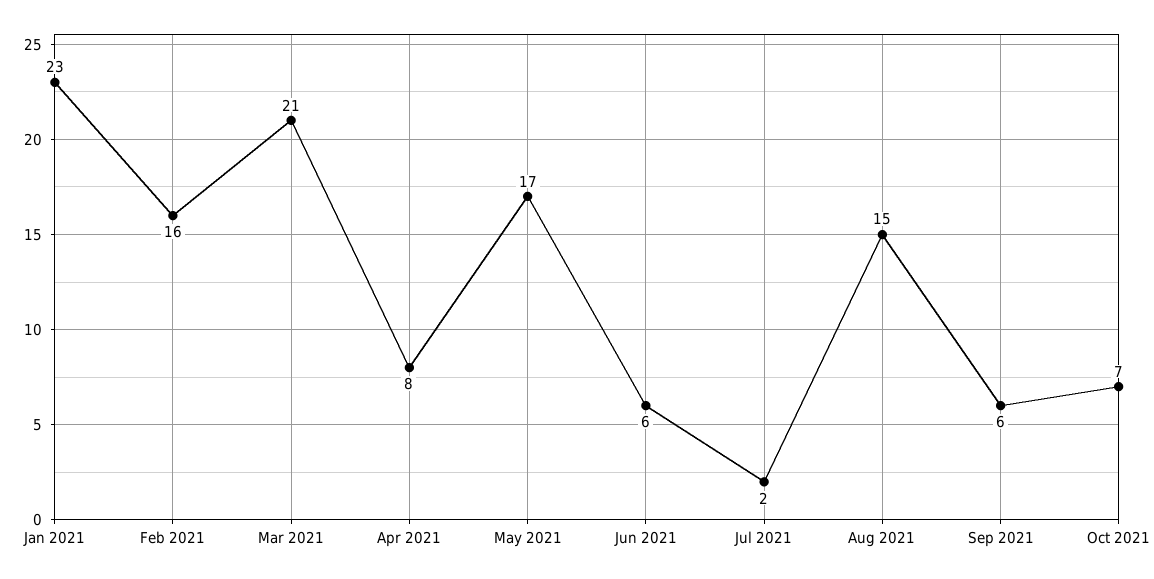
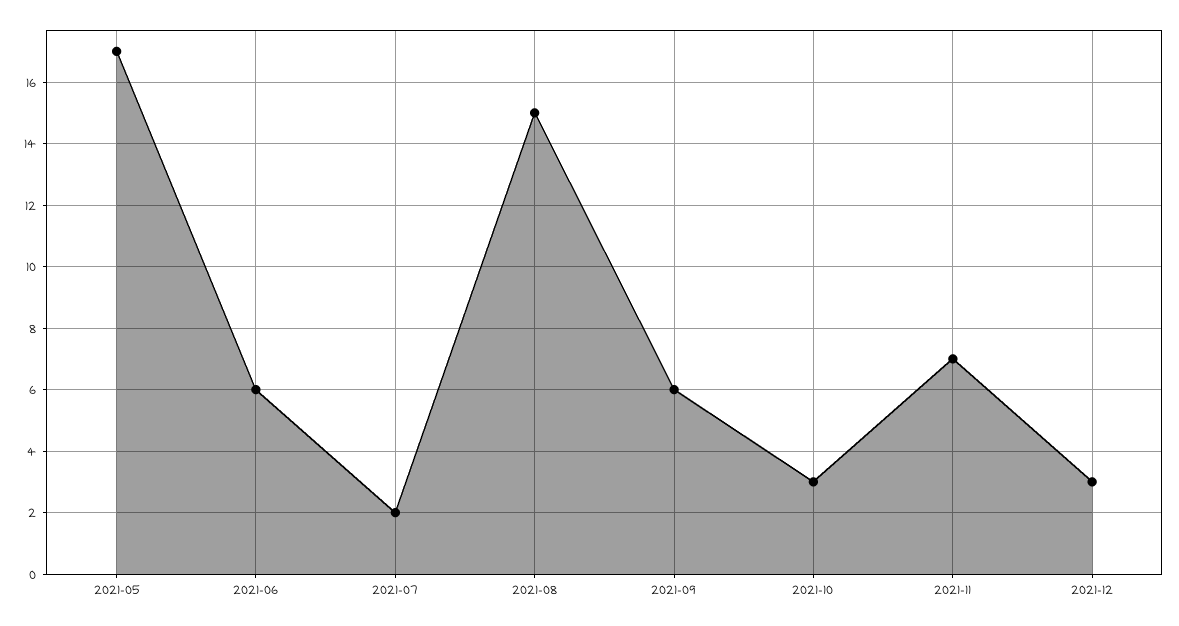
Jan 2021: 23 -> none
Feb 2021: 16 -> none
Mar 2021: 21 -> none
Apr 2021: 8 -> none
Oct 2021: 7 -> 3
2021-11: none -> 7
2021-12: none -> 3

